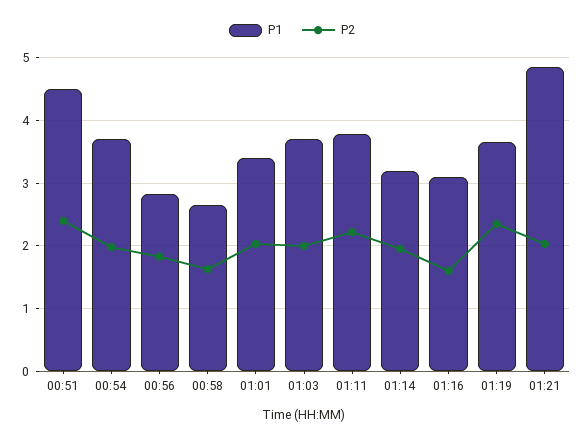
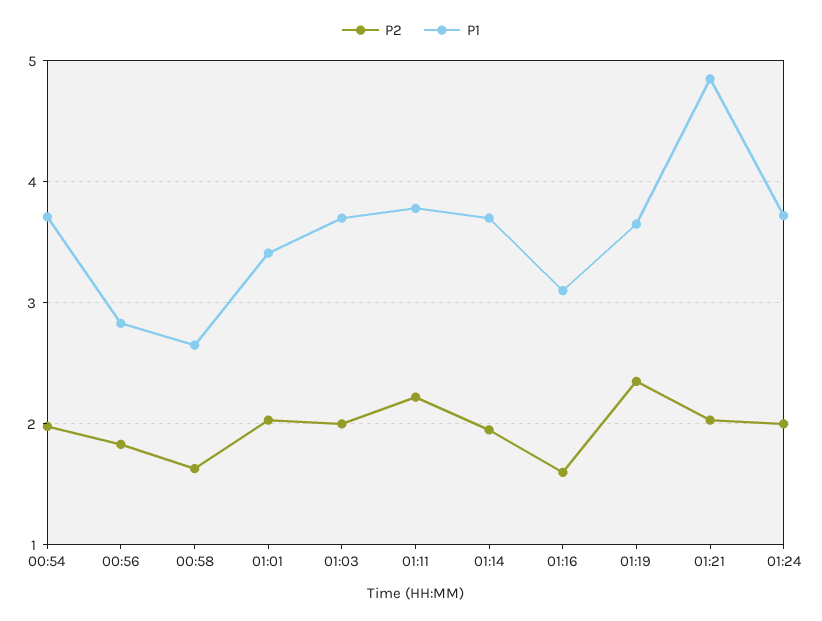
P1, 00:51: 4.5 -> none
P2, 00:51: 2.4 -> none
P1, 01:14: 3.2 -> 3.7
P2, 01:24: none -> 2
P1, 01:24: none -> 3.7

